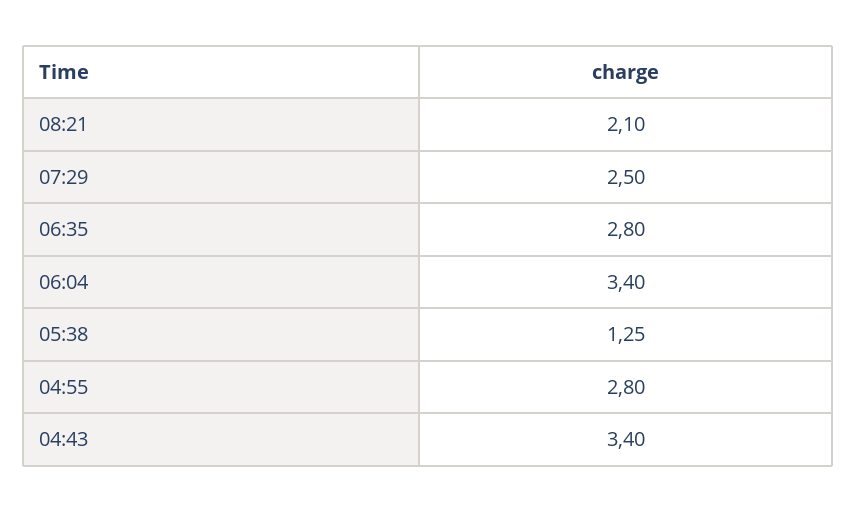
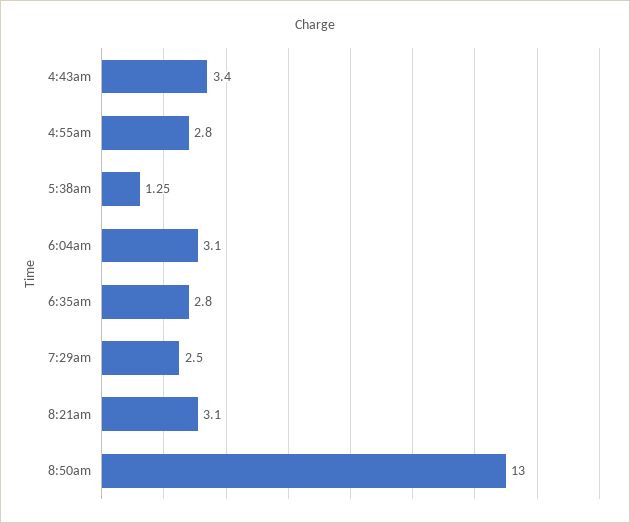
08:21: 2.1 -> 3.1
06:04: 3.4 -> 3.1
8:50am: none -> 13

